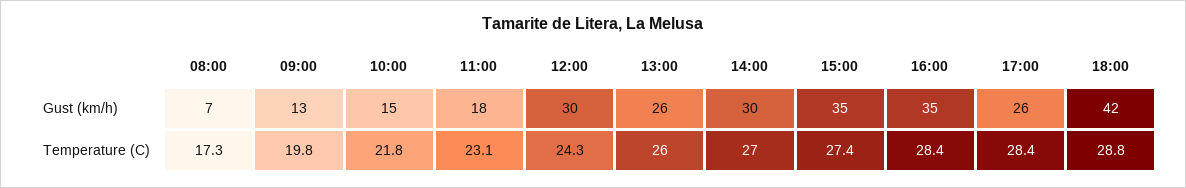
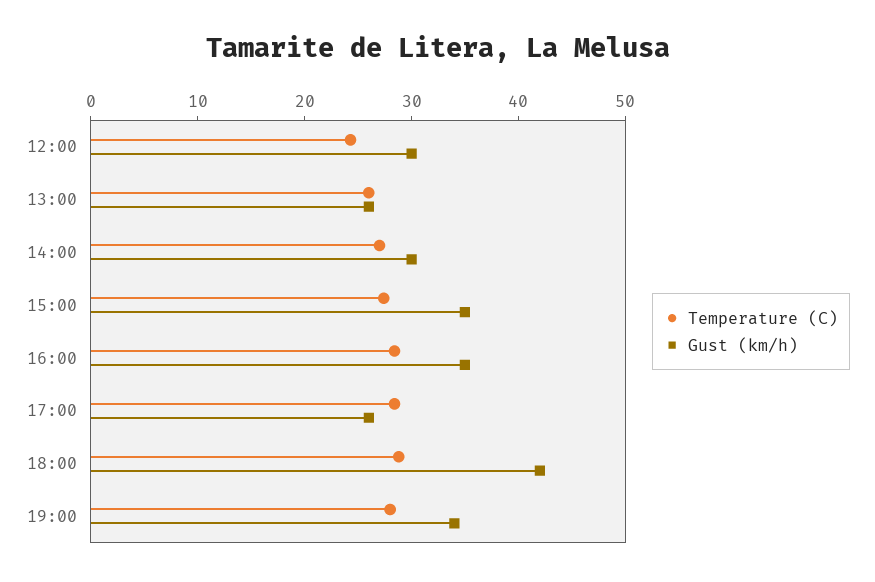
Gust (km/h), 08:00: 7 -> none
Gust (km/h), 09:00: 13 -> none
Gust (km/h), 10:00: 15 -> none
Gust (km/h), 11:00: 18 -> none
Temperature (C), 08:00: 17.3 -> none
Temperature (C), 09:00: 19.8 -> none
Temperature (C), 10:00: 21.8 -> none
Temperature (C), 11:00: 23.1 -> none
Temperature (C), 19:00: none -> 28
Gust (km/h), 19:00: none -> 34

